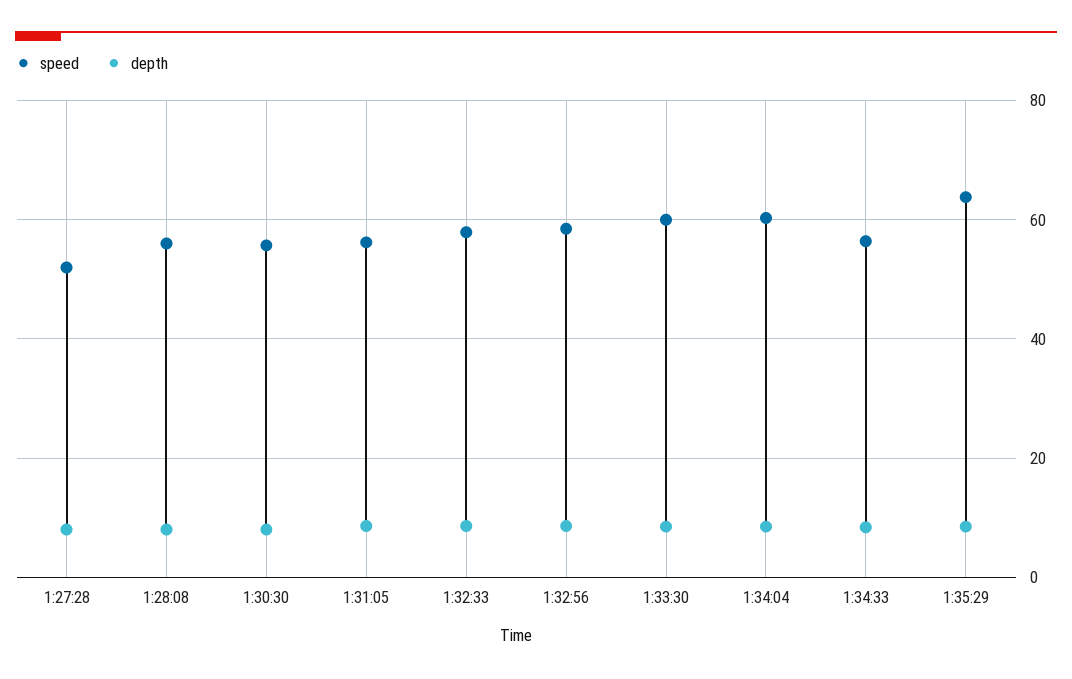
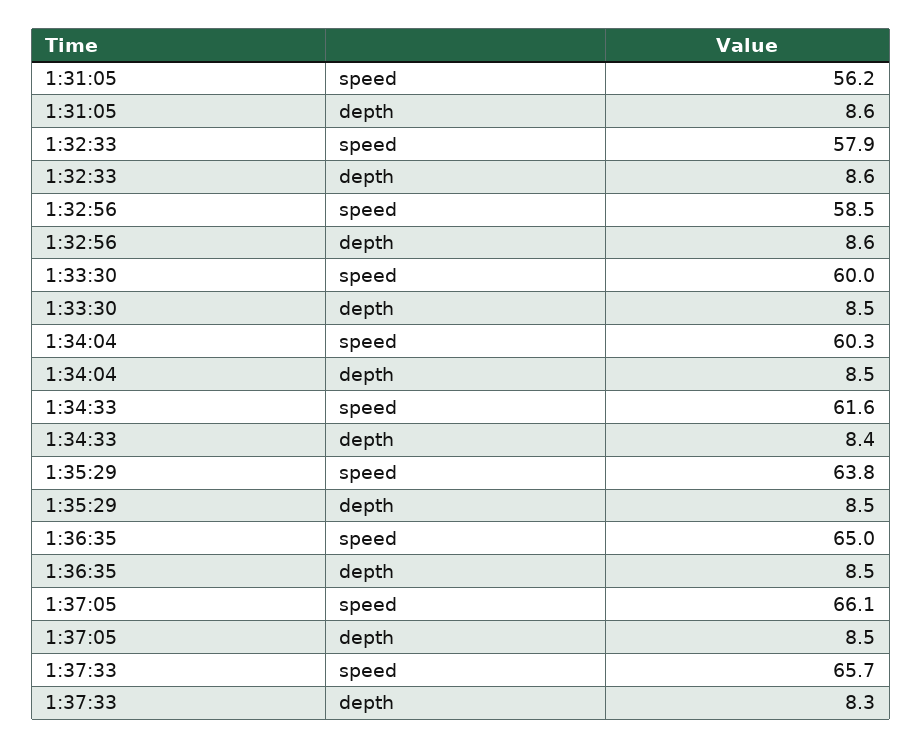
speed, 1:27:28: 52 -> none
depth, 1:27:28: 8 -> none
speed, 1:28:08: 56 -> none
depth, 1:28:08: 8 -> none
speed, 1:30:30: 56 -> none
depth, 1:30:30: 8 -> none
speed, 1:34:33: 56 -> 61.6
speed, 1:36:35: none -> 65
depth, 1:36:35: none -> 8.5
speed, 1:37:05: none -> 66.1
depth, 1:37:05: none -> 8.5
speed, 1:37:33: none -> 65.7
depth, 1:37:33: none -> 8.3

